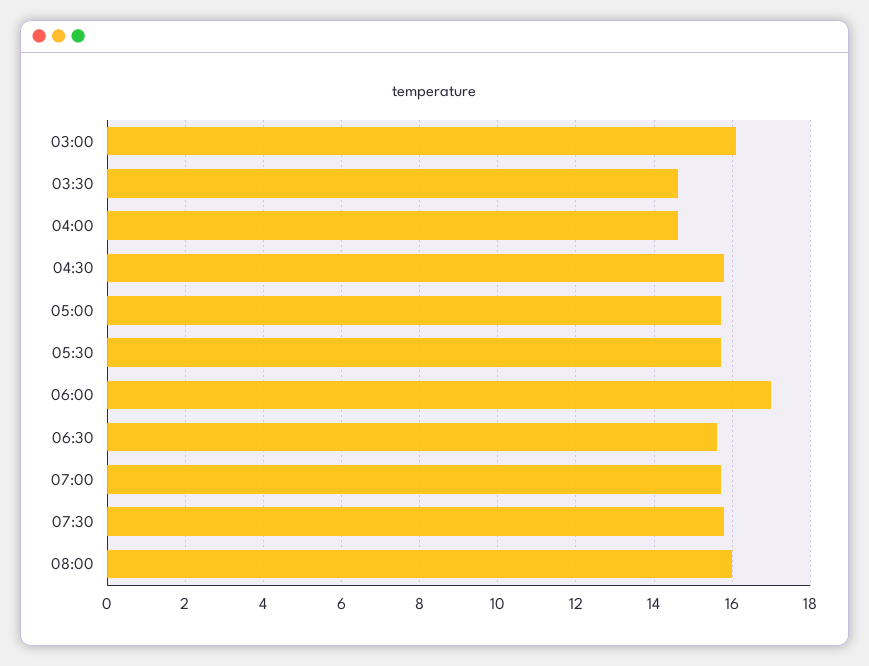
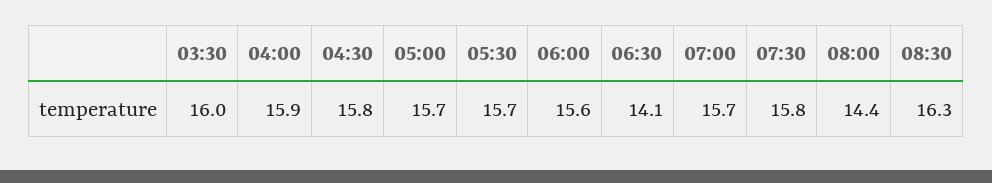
03:00: 16 -> none
03:30: 14.5 -> 16
04:00: 14.5 -> 15.9
06:00: 17 -> 15.6
06:30: 15.5 -> 14.1
08:00: 16 -> 14.4
08:30: none -> 16.3

